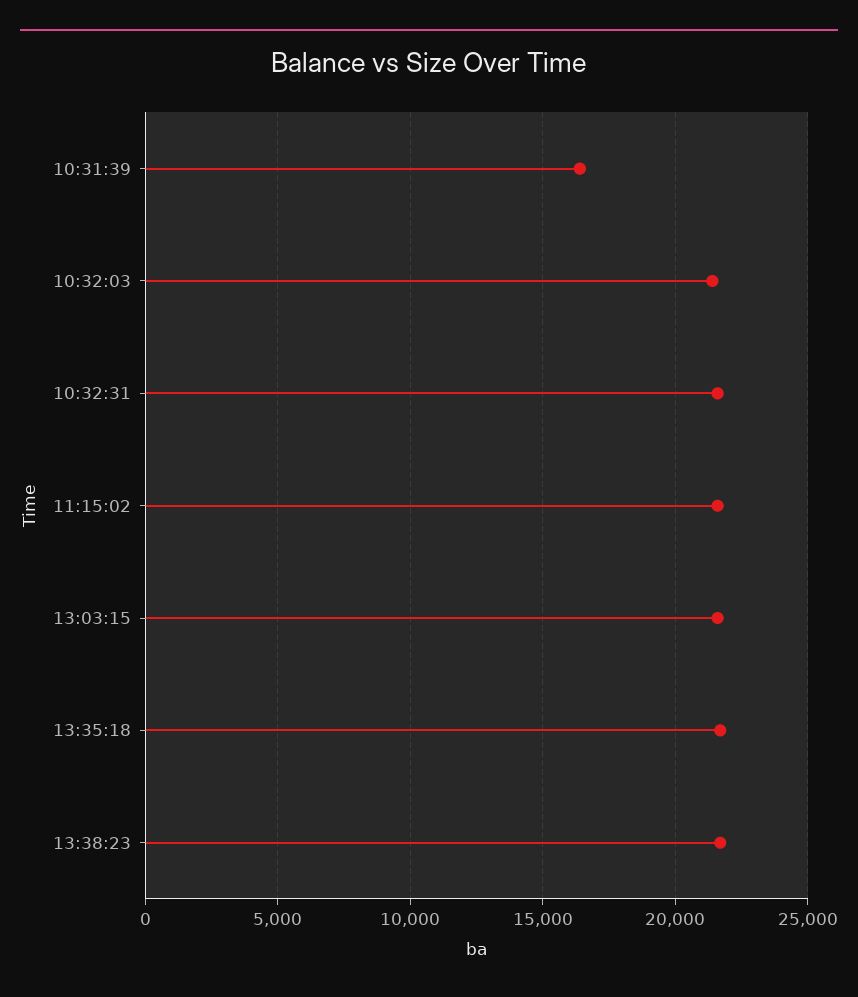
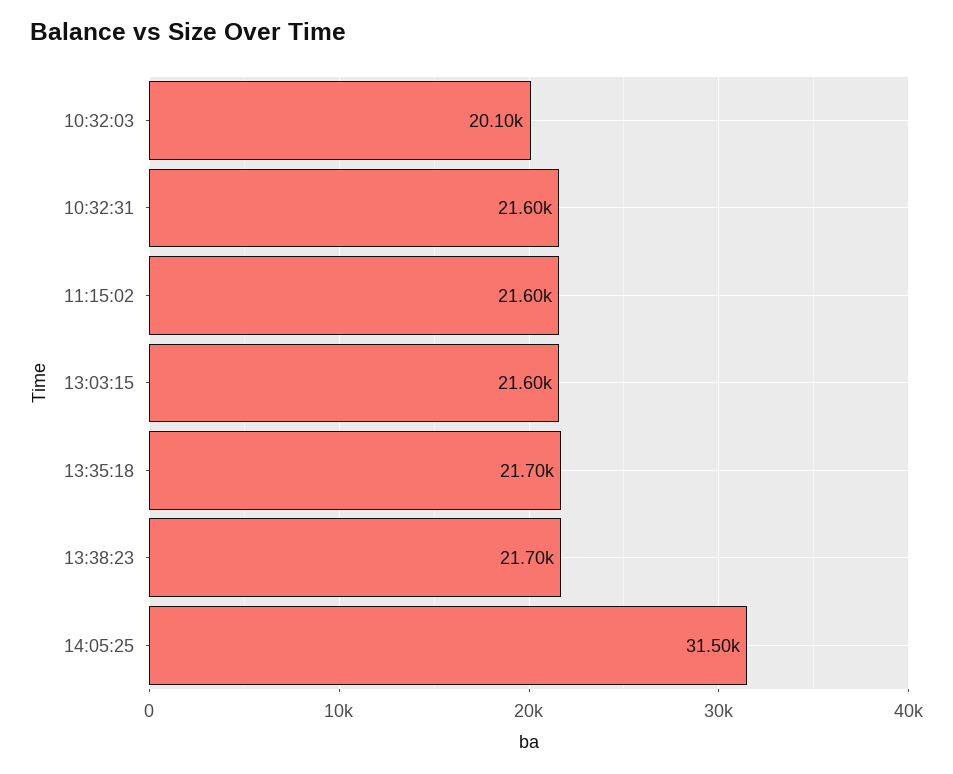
10:31:39: 16500 -> none
10:32:03: 21500 -> 20100
14:05:25: none -> 31500

